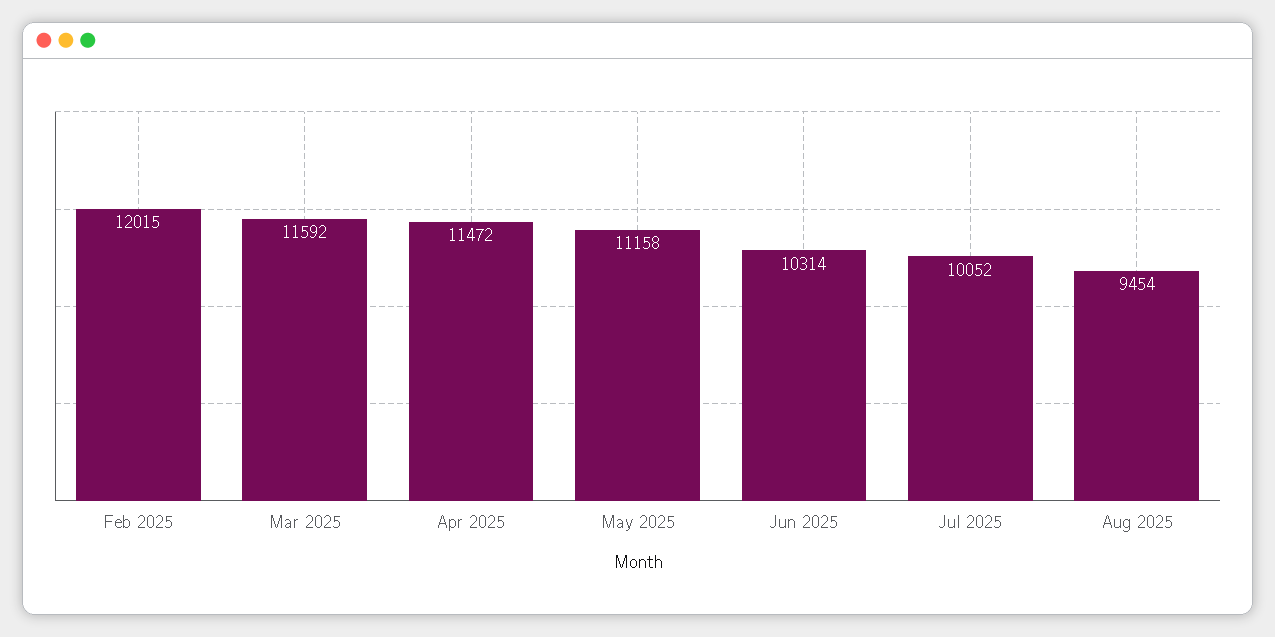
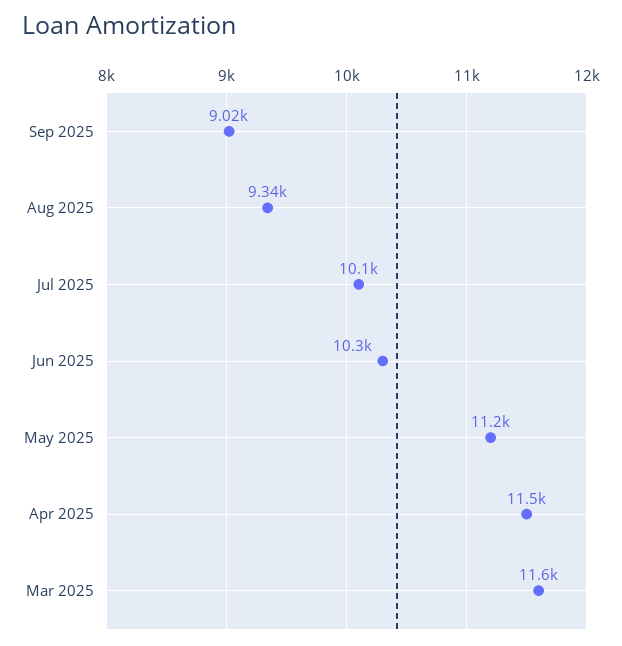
Feb 2025: 12015 -> none
Aug 2025: 9454 -> 9340
Sep 2025: none -> 9020

